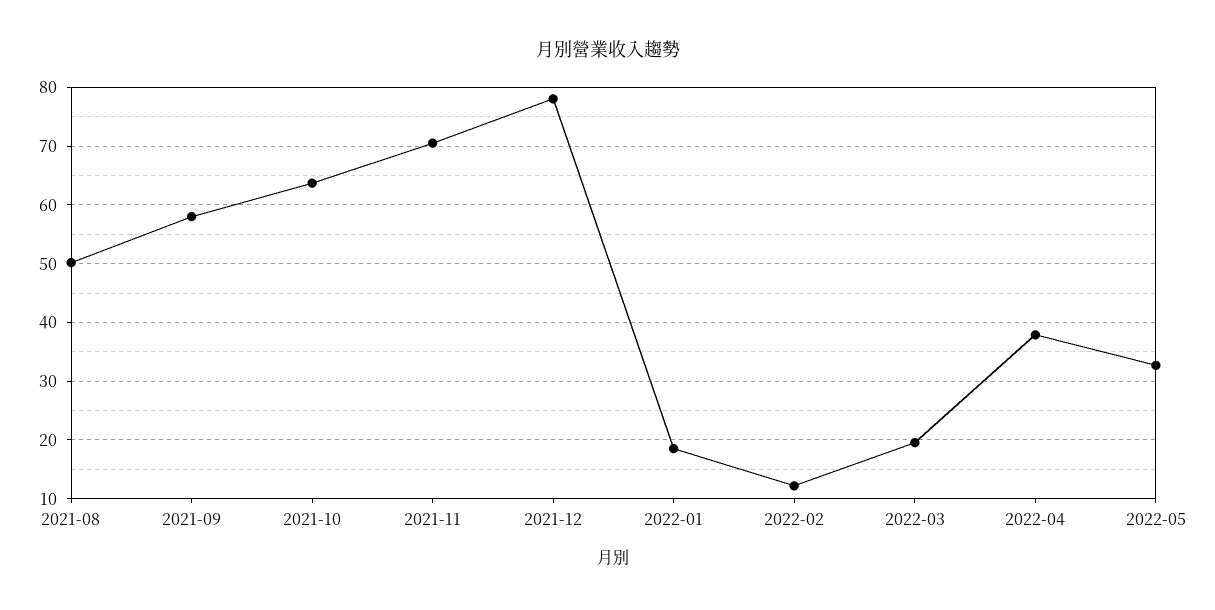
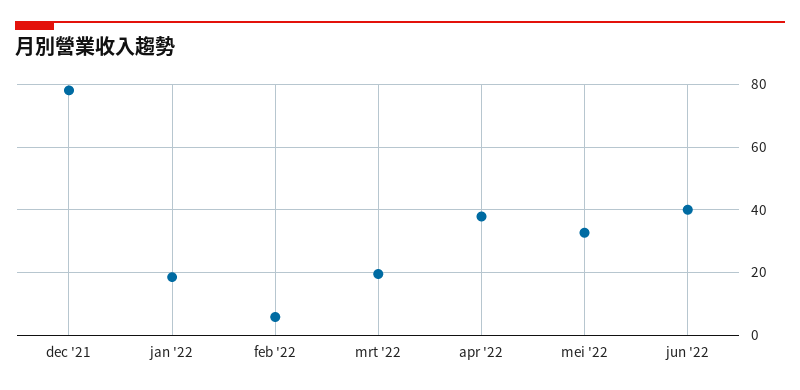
2021-08: 50 -> none
2021-09: 58 -> none
2021-10: 64 -> none
2021-11: 70 -> none
2022-02: 12 -> 6
jun '22: none -> 40

